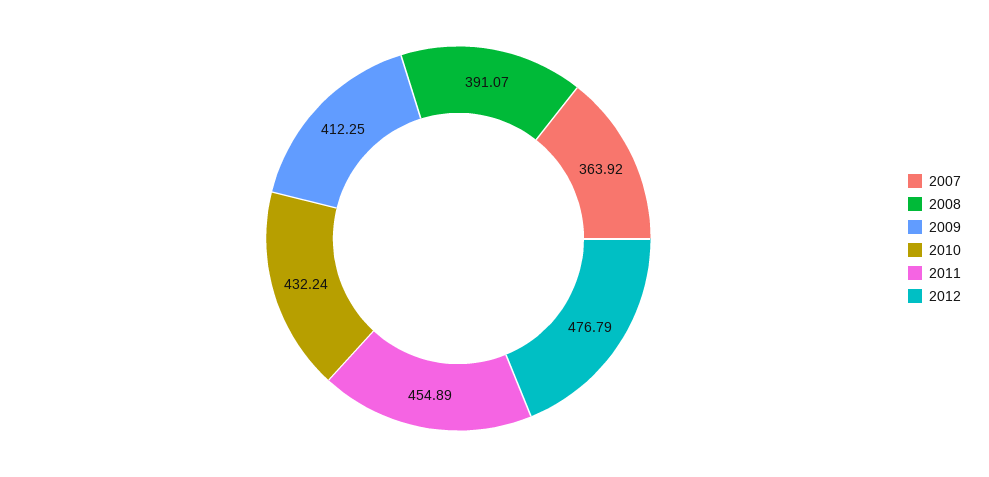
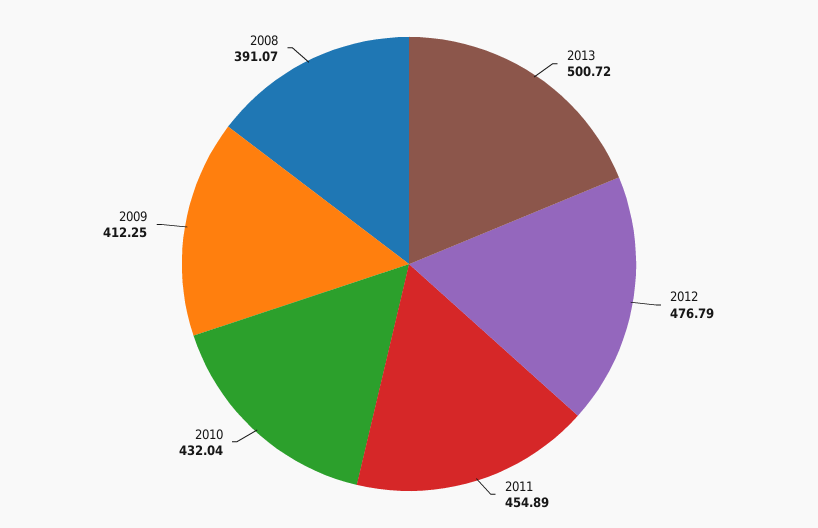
2007: 363.92 -> none
2010: 432.24 -> 432.04
2013: none -> 500.72

